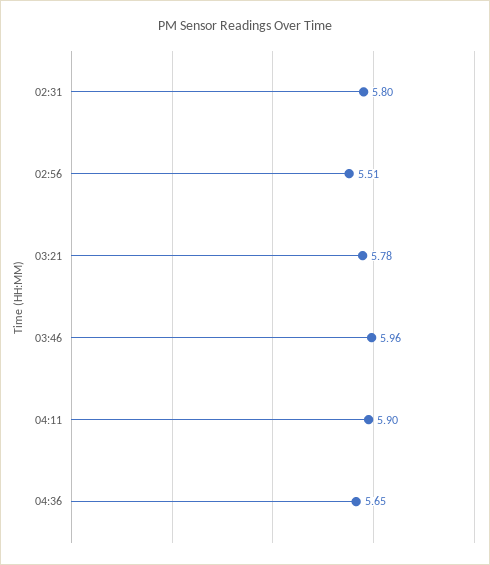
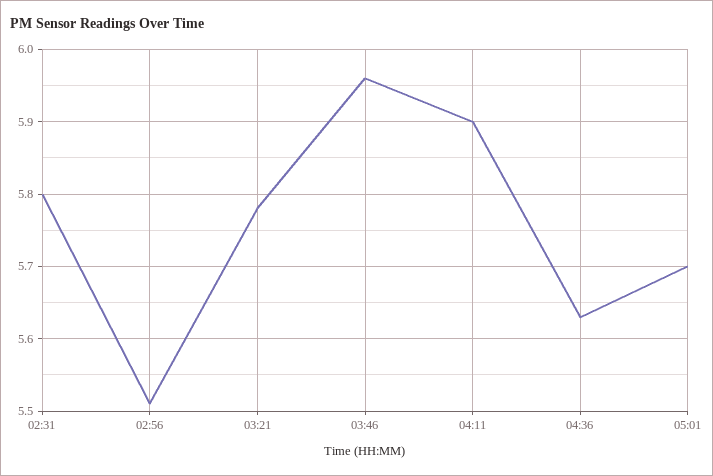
04:36: 5.65 -> 5.63
05:01: none -> 5.7

